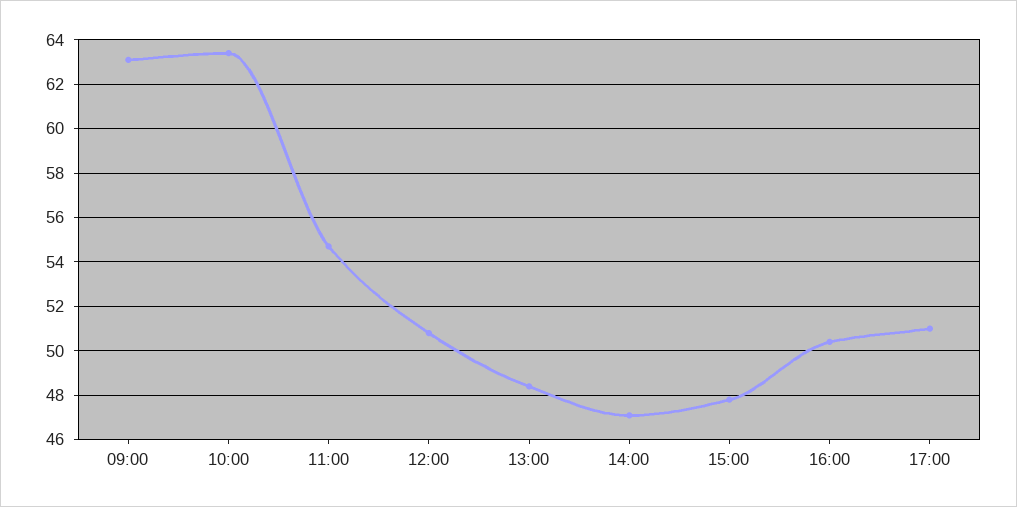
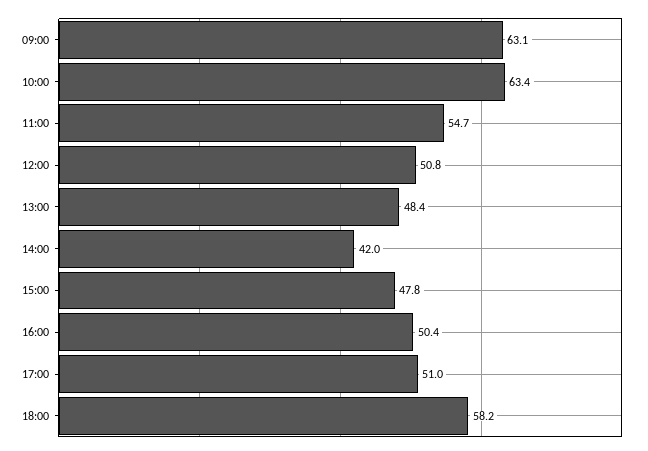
14:00: 47 -> 42
18:00: none -> 58.2

